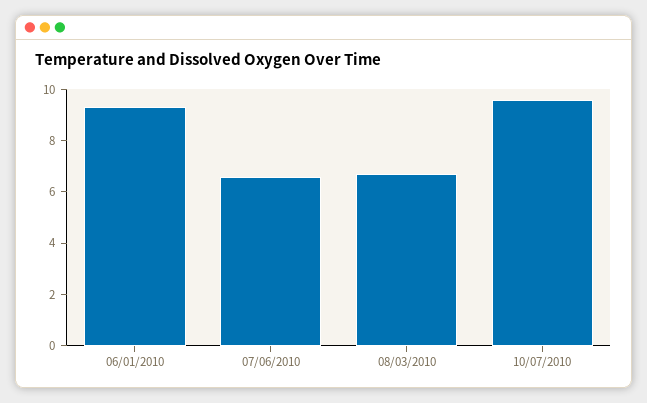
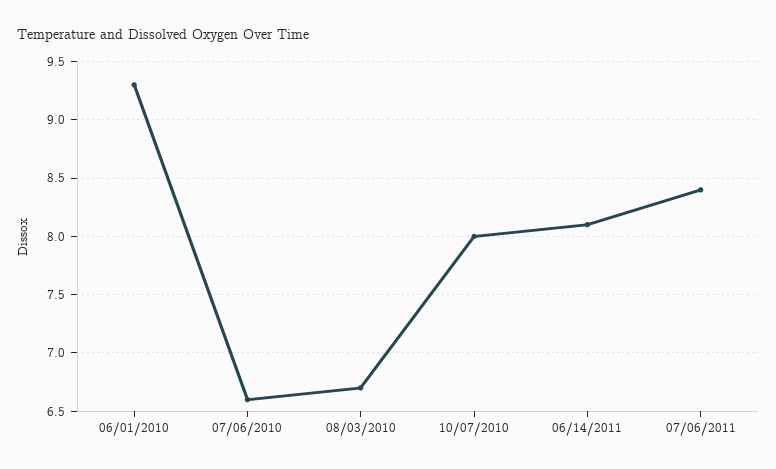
10/07/2010: 9.5 -> 8
06/14/2011: none -> 8.1
07/06/2011: none -> 8.4

